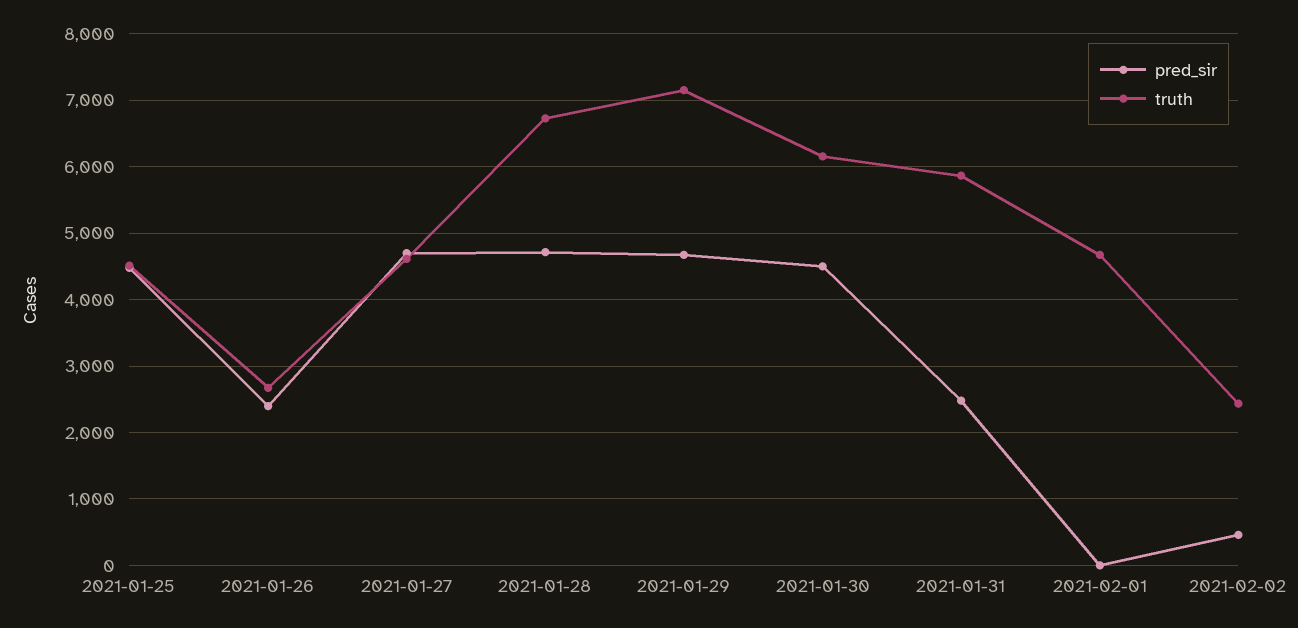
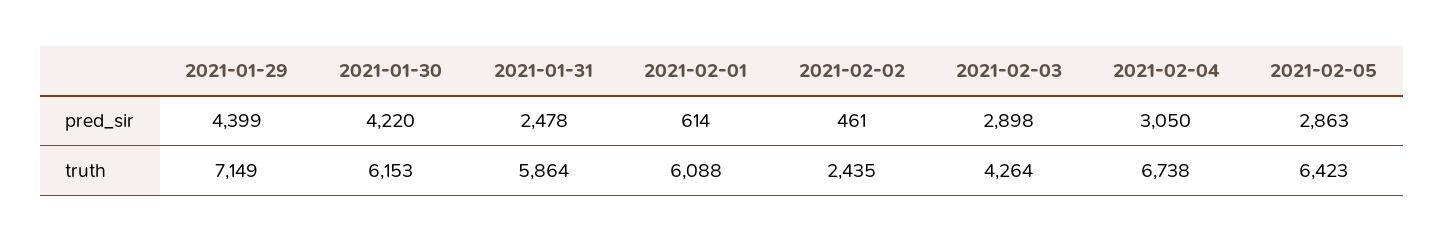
pred_sir, 2021-01-25: 4500 -> none
truth, 2021-01-25: 4500 -> none
pred_sir, 2021-01-26: 2400 -> none
truth, 2021-01-26: 2700 -> none
pred_sir, 2021-01-27: 4700 -> none
truth, 2021-01-27: 4600 -> none
pred_sir, 2021-01-28: 4700 -> none
truth, 2021-01-28: 6700 -> none
pred_sir, 2021-01-29: 4700 -> 4399
pred_sir, 2021-01-30: 4500 -> 4220
pred_sir, 2021-02-01: 0 -> 614
truth, 2021-02-01: 4700 -> 6088
pred_sir, 2021-02-03: none -> 2898
pred_sir, 2021-02-04: none -> 3050
pred_sir, 2021-02-05: none -> 2863
truth, 2021-02-03: none -> 4264
truth, 2021-02-04: none -> 6738
truth, 2021-02-05: none -> 6423

